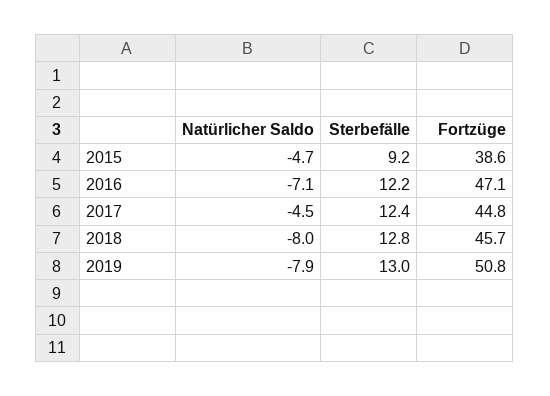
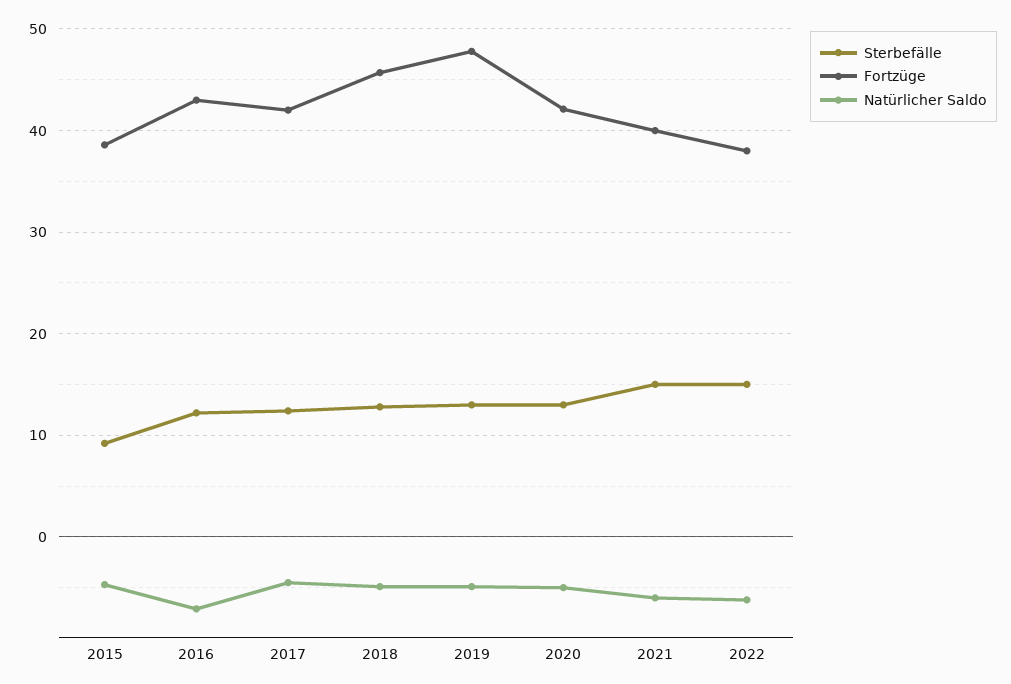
Fortzüge, 2016: 47.1 -> 43
Fortzüge, 2017: 44.8 -> 42
Natürlicher Saldo, 2018: -8 -> -5
Natürlicher Saldo, 2019: -7.9 -> -5
Fortzüge, 2019: 50.8 -> 48
Sterbefälle, 2020: none -> 13
Fortzüge, 2020: none -> 42
Natürlicher Saldo, 2020: none -> -5
Sterbefälle, 2021: none -> 15
Fortzüge, 2021: none -> 40
Natürlicher Saldo, 2021: none -> -6
Sterbefälle, 2022: none -> 15
Fortzüge, 2022: none -> 38
Natürlicher Saldo, 2022: none -> -6

